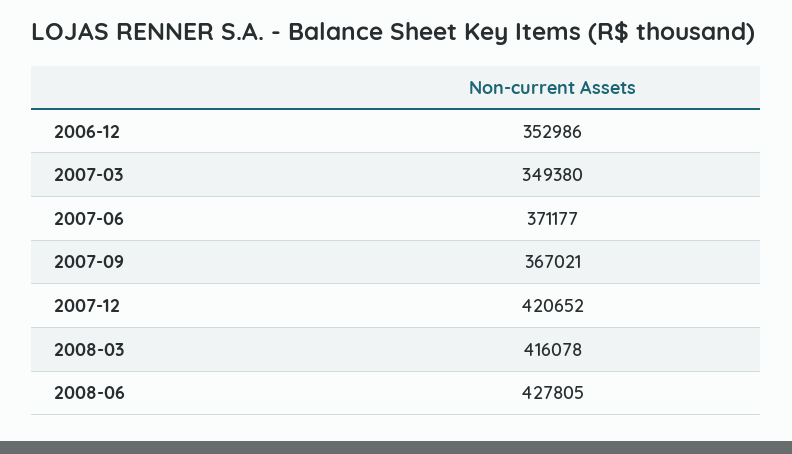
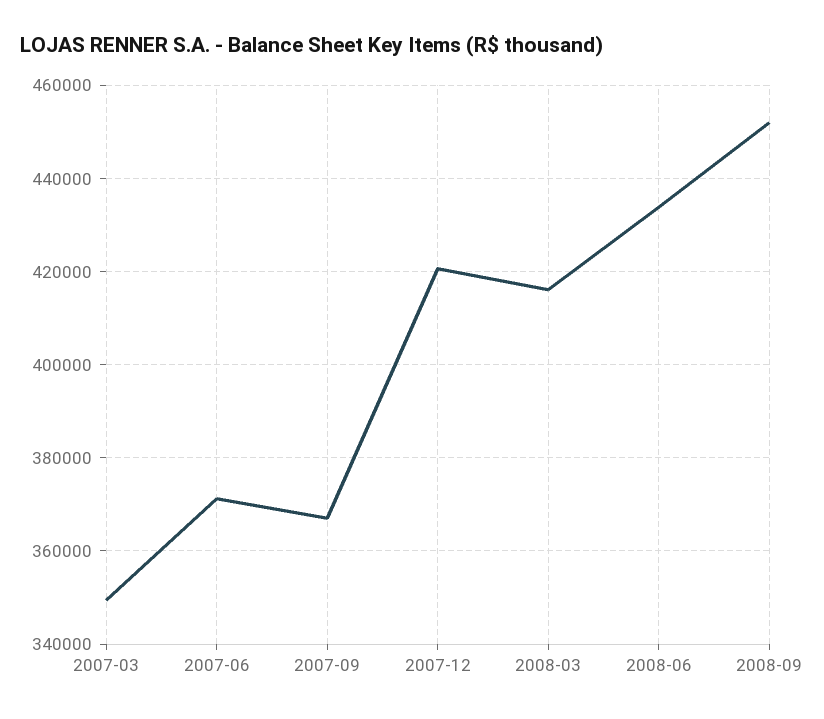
2006-12: 352986 -> none
2008-06: 427805 -> 434000
2008-09: none -> 452000

